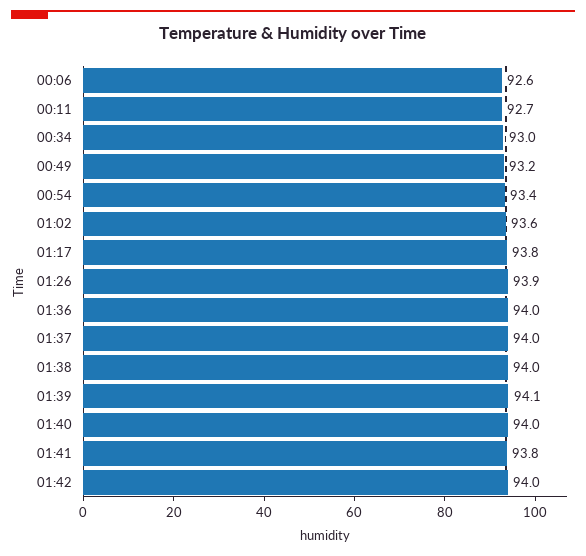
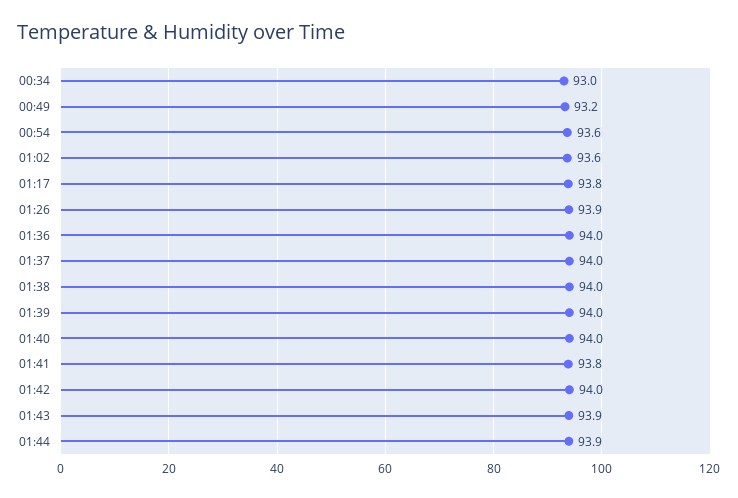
00:06: 92.6 -> none
00:11: 92.7 -> none
00:54: 93.4 -> 93.6
01:39: 94.1 -> 94
01:43: none -> 93.9
01:44: none -> 93.9

